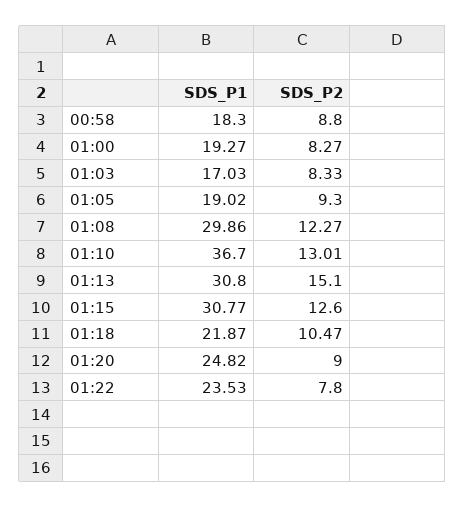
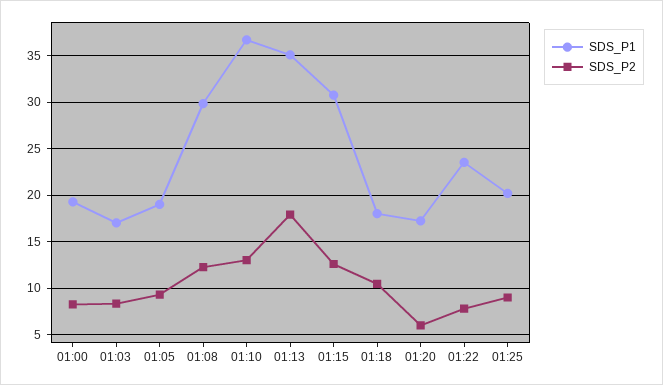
SDS_P1, 00:58: 18.3 -> none
SDS_P2, 00:58: 8.8 -> none
SDS_P1, 01:13: 30.8 -> 35
SDS_P2, 01:13: 15.1 -> 18
SDS_P1, 01:18: 21.87 -> 18
SDS_P1, 01:20: 24.82 -> 17
SDS_P2, 01:20: 9 -> 6
SDS_P1, 01:25: none -> 20
SDS_P2, 01:25: none -> 9

